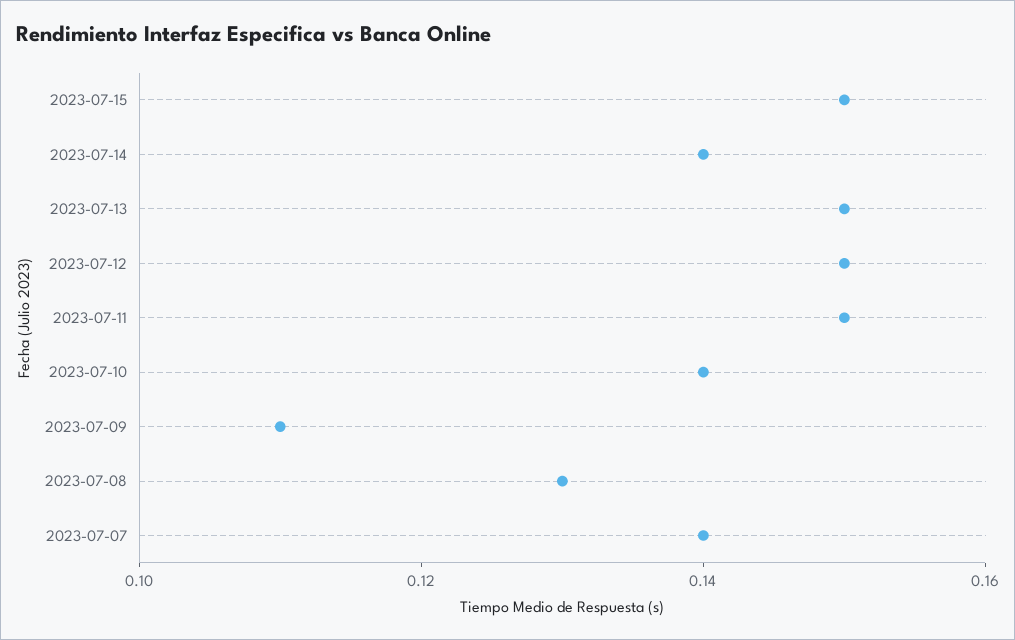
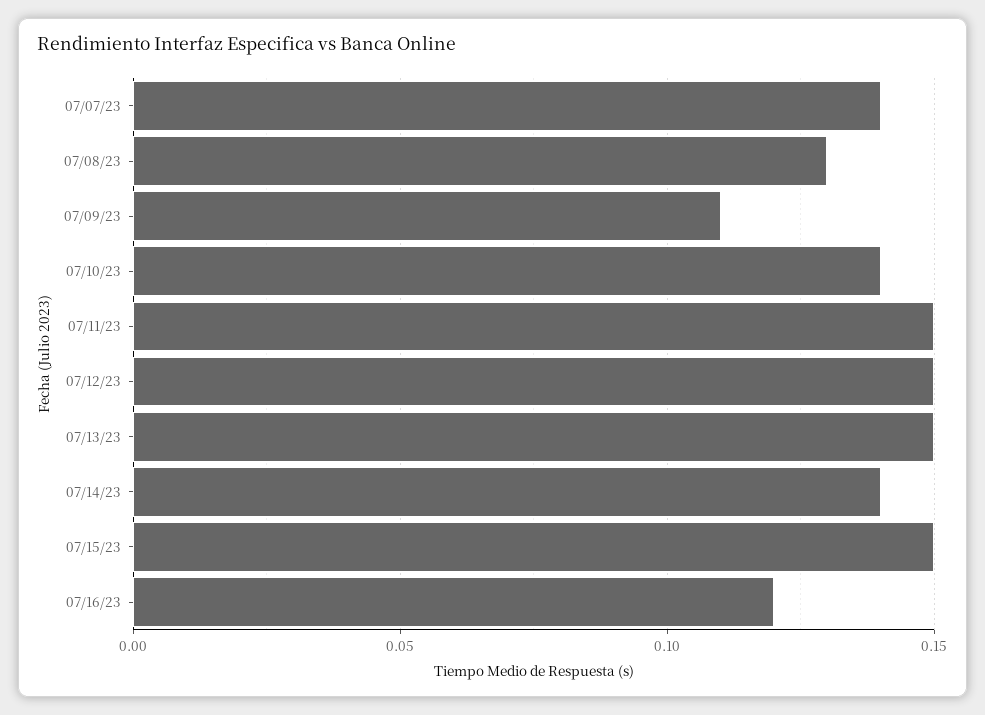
07/16/23: none -> 0.12

